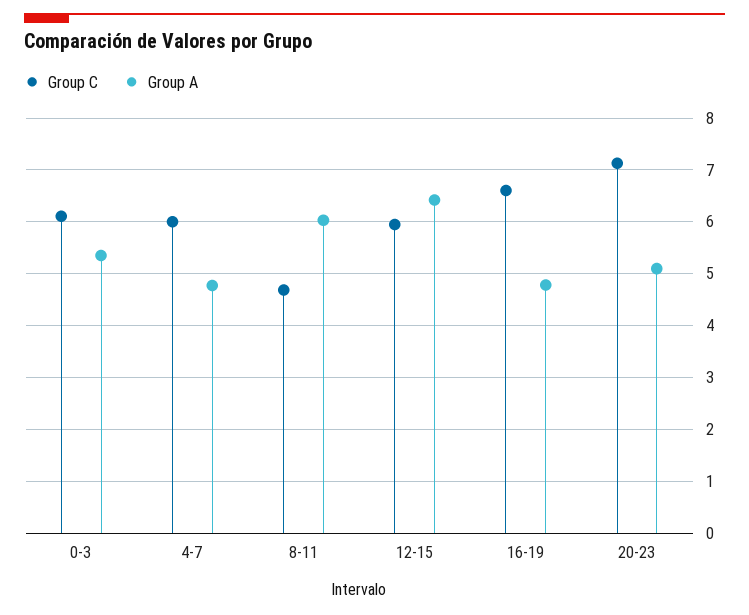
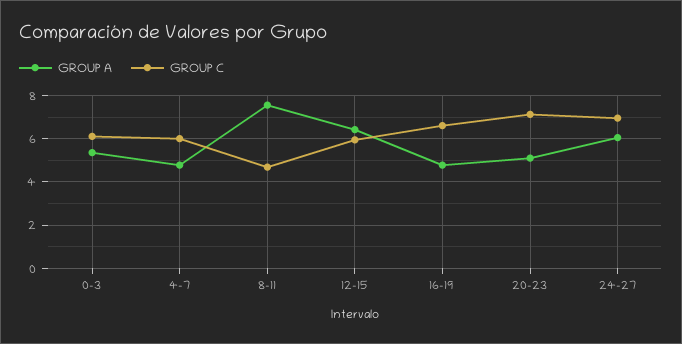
Group A, 8-11: 6 -> 7.5
Group A, 24-27: none -> 6
Group C, 24-27: none -> 7

